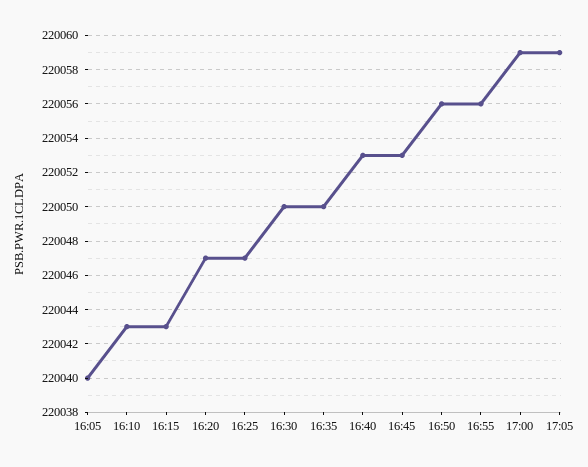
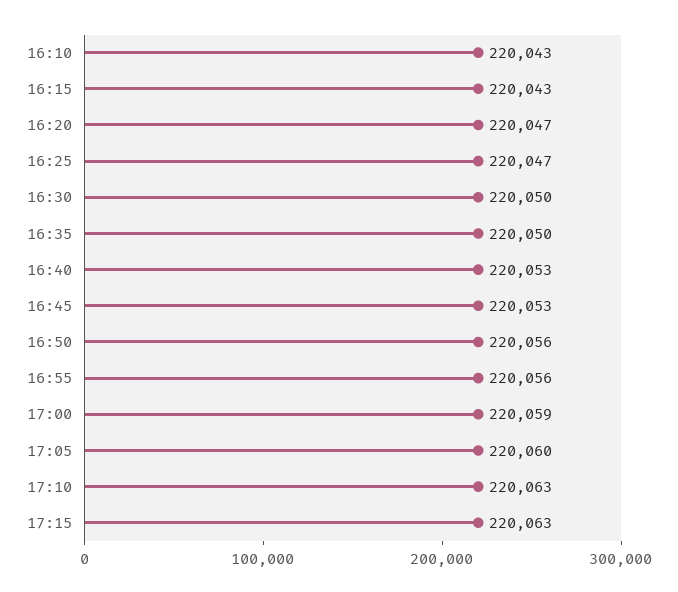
16:05: 220040 -> none
17:05: 220059 -> 220060
17:10: none -> 220063
17:15: none -> 220063

